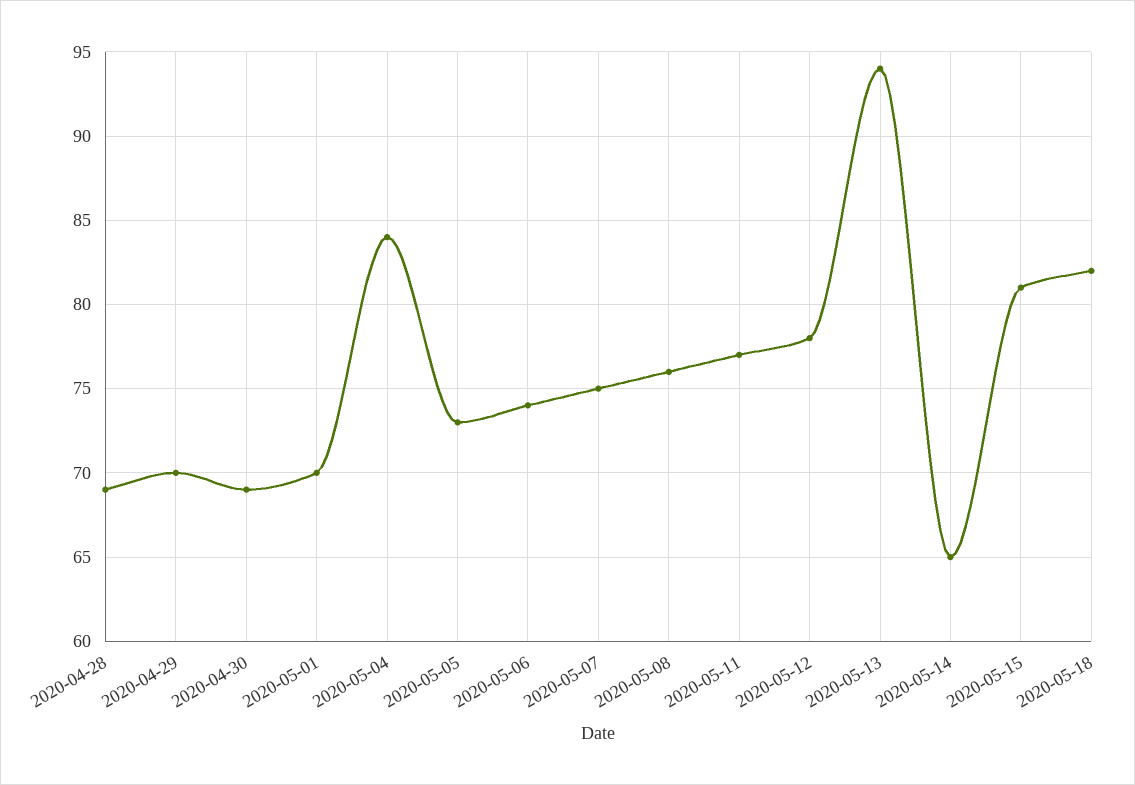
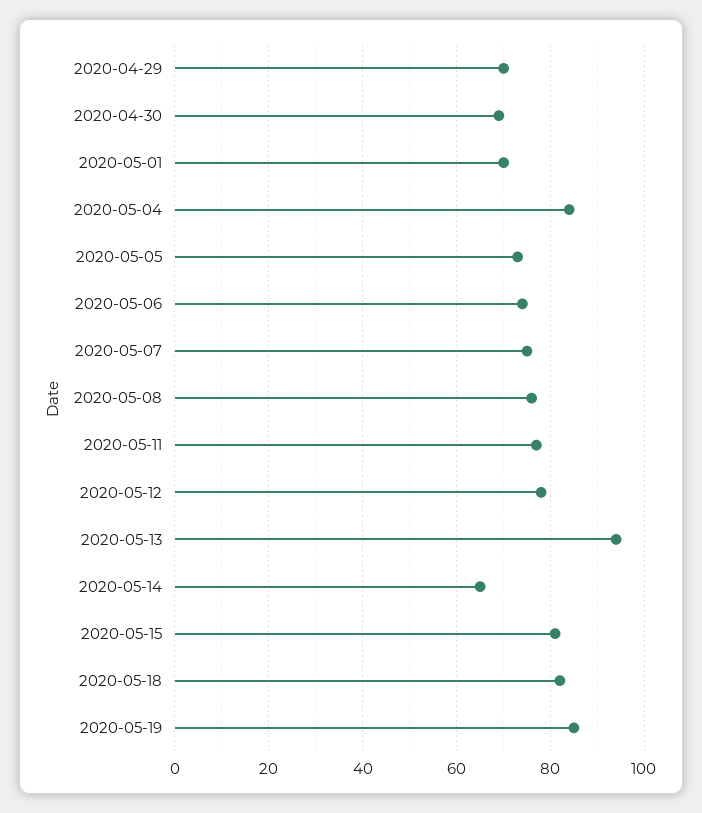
2020-04-28: 69 -> none
2020-05-19: none -> 85

